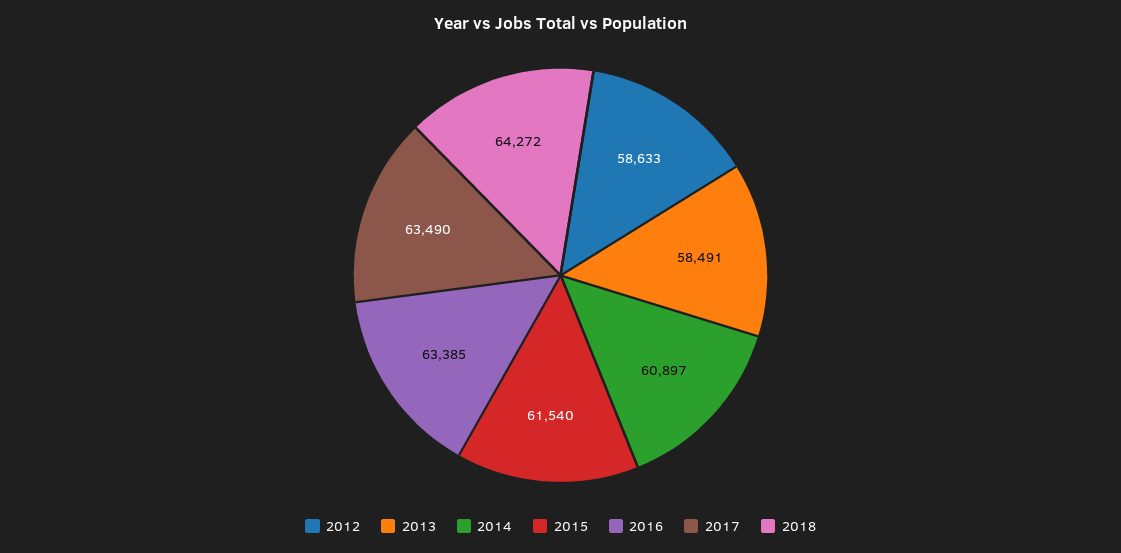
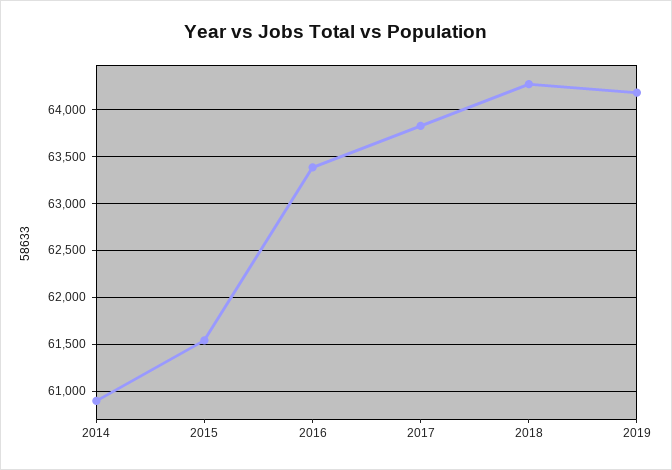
2012: 58633 -> none
2013: 58491 -> none
2017: 63490 -> 63800
2019: none -> 64200

